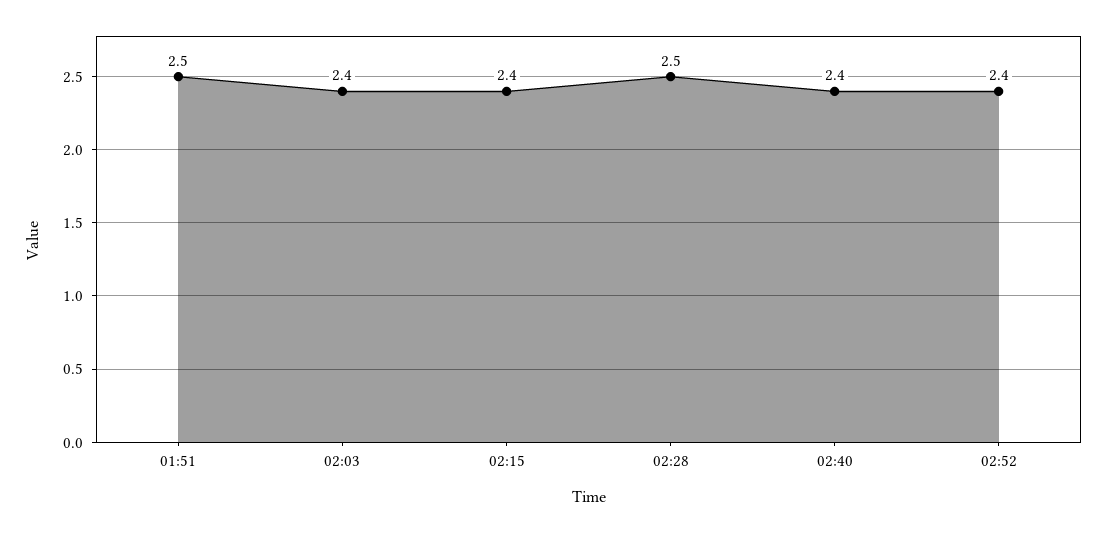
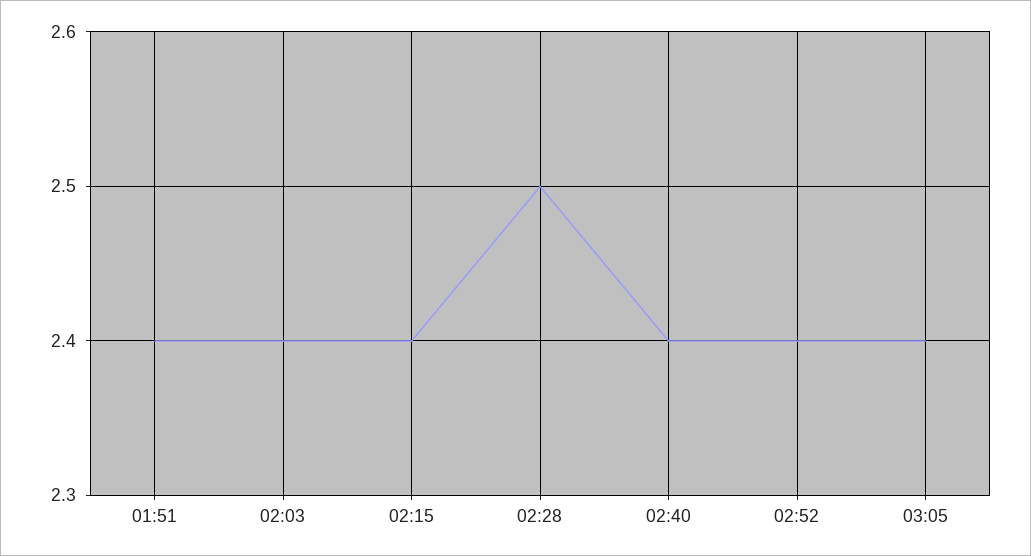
01:51: 2.5 -> 2.4
03:05: none -> 2.4

